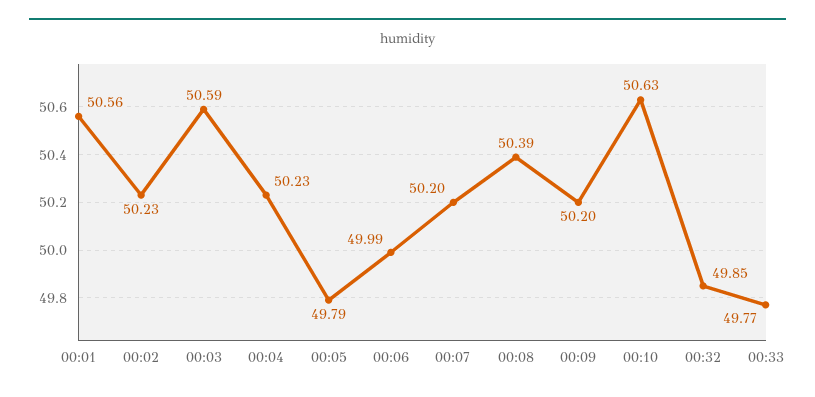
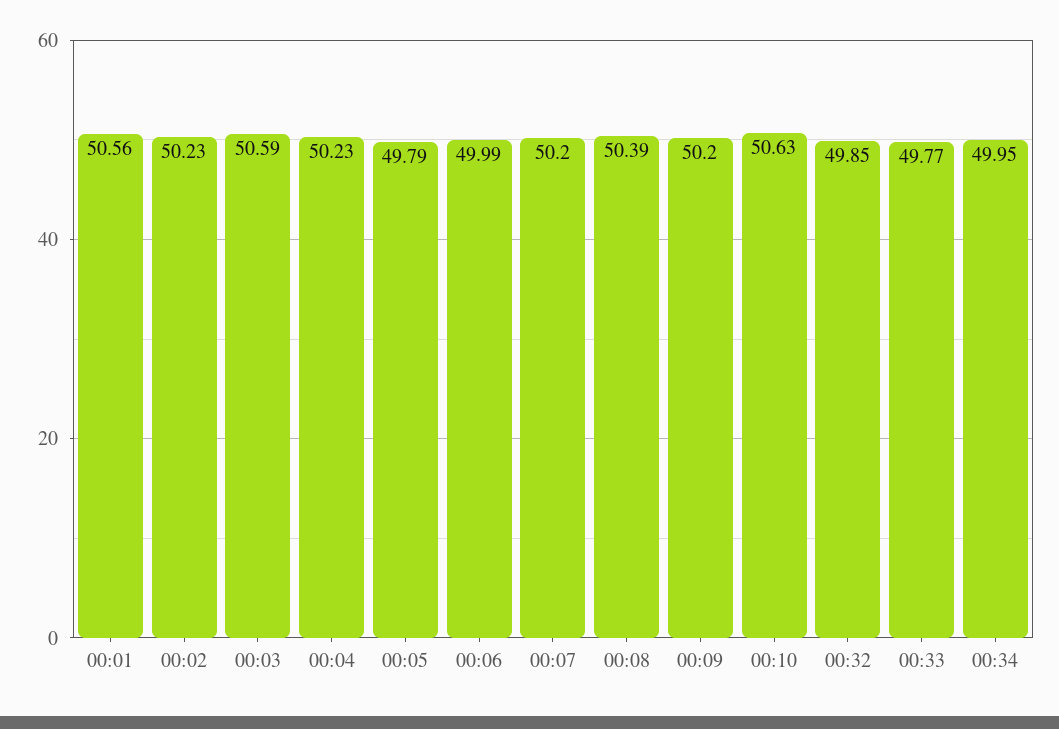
00:34: none -> 49.95

